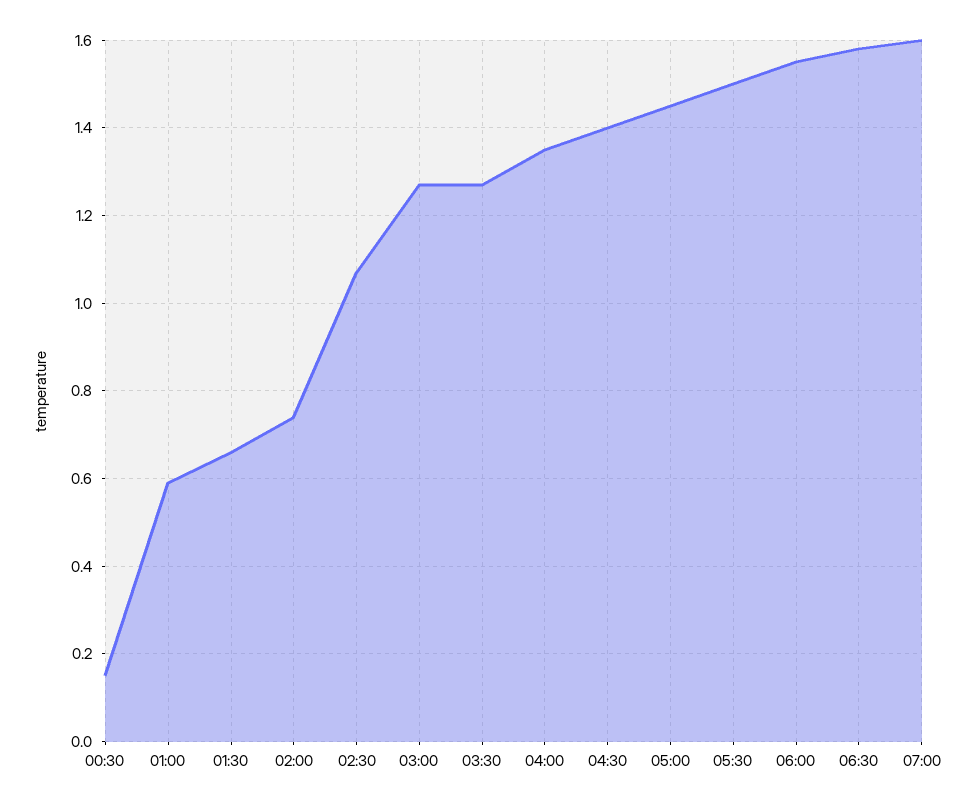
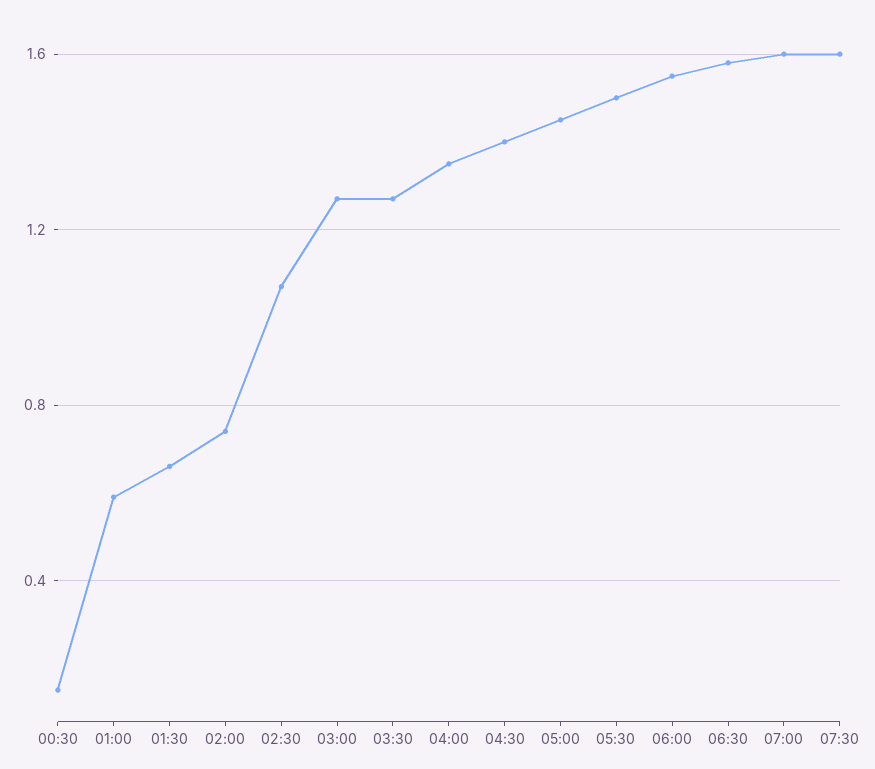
07:30: none -> 1.6

